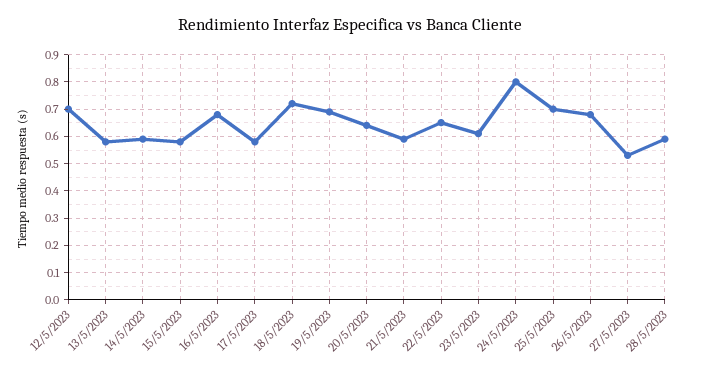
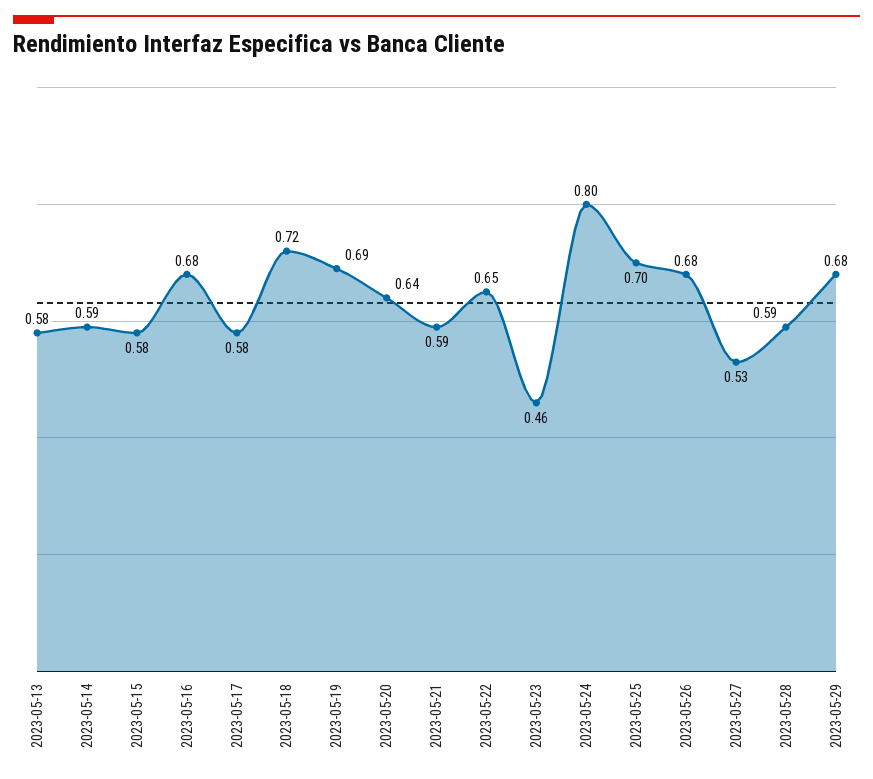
12/5/2023: 0.7 -> none
23/5/2023: 0.6 -> 0.46
2023-05-29: none -> 0.68

